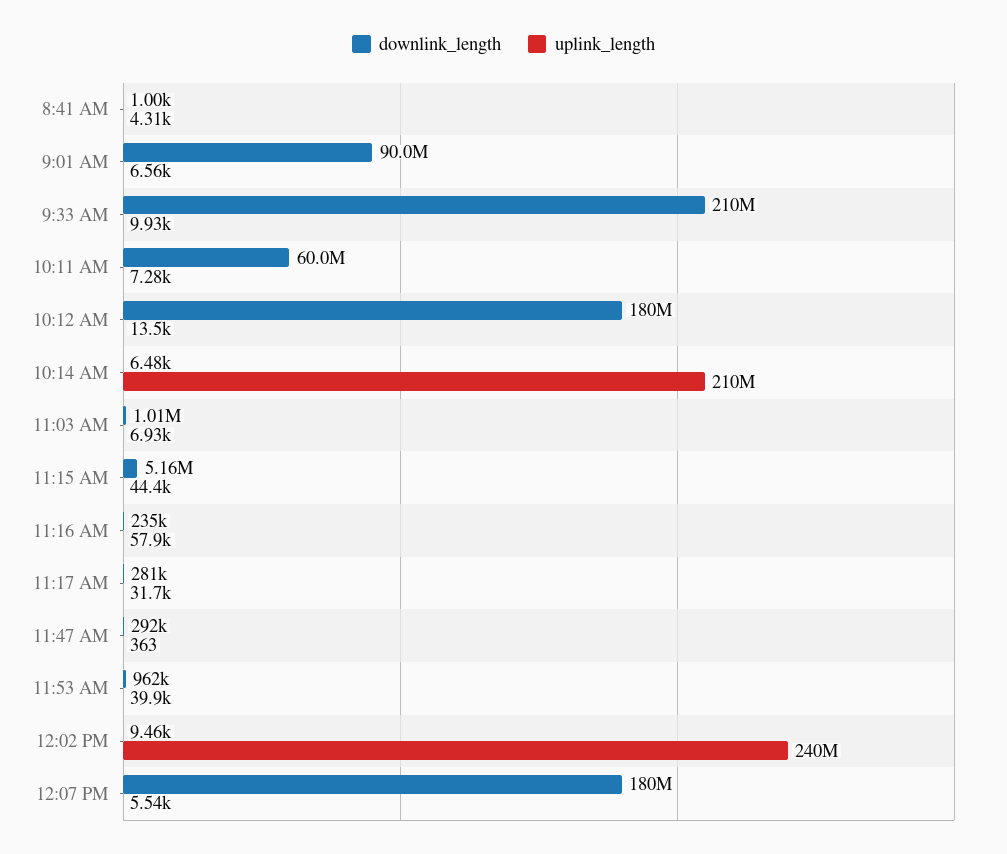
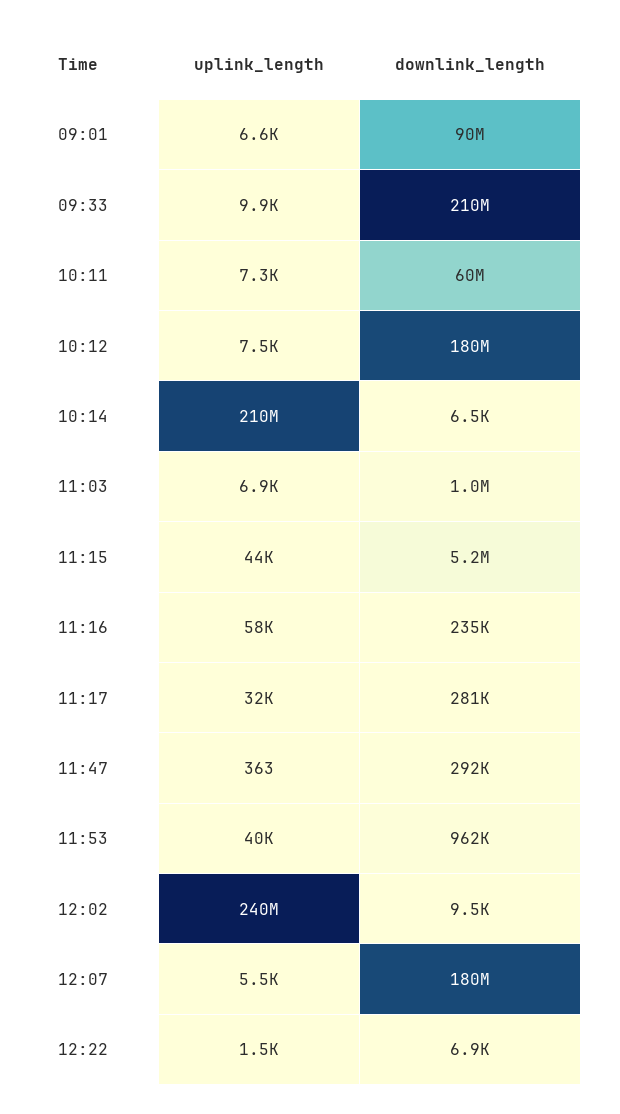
downlink_length, 8:41 AM: 1000 -> none
uplink_length, 8:41 AM: 4310 -> none
uplink_length, 10:12 AM: 13500 -> 7500
uplink_length, 12:22: none -> 1500
downlink_length, 12:22: none -> 6900

